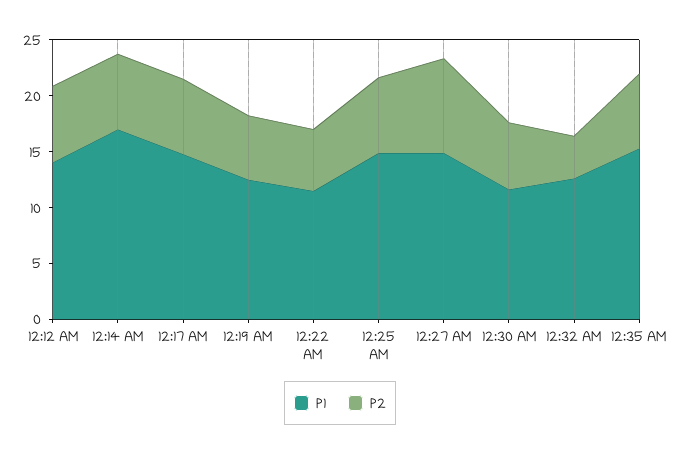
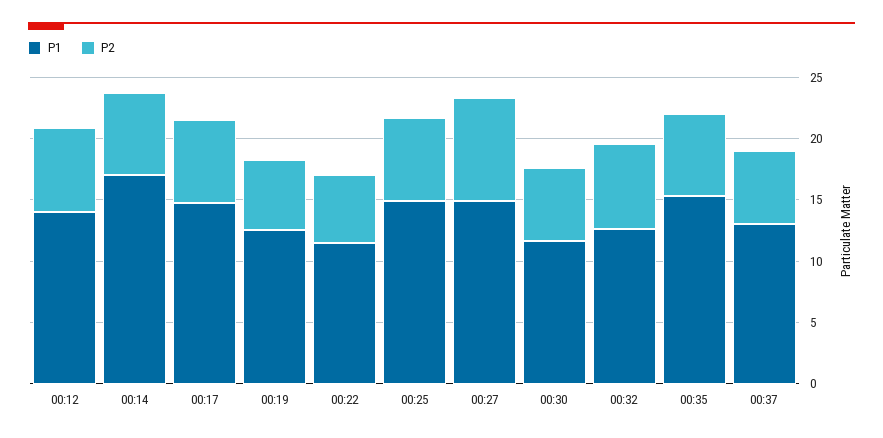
P2, 12:32 AM: 4 -> 7
P1, 00:37: none -> 13
P2, 00:37: none -> 6

